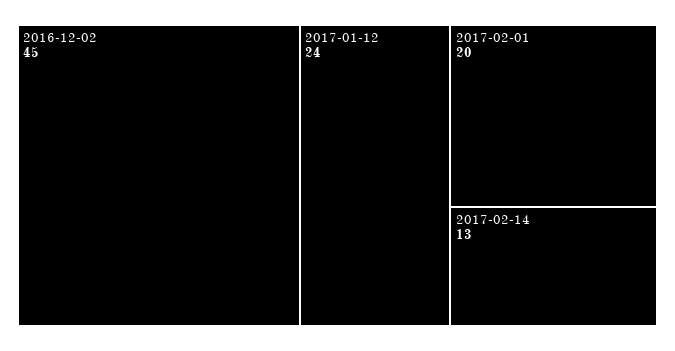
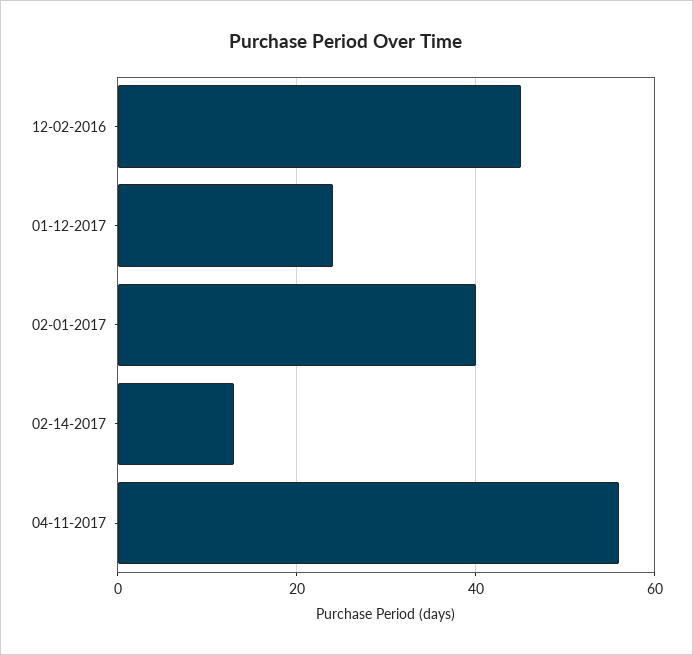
2017-02-01: 20 -> 40
04-11-2017: none -> 55

